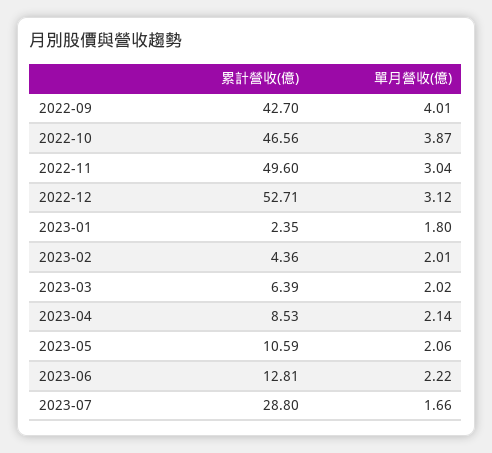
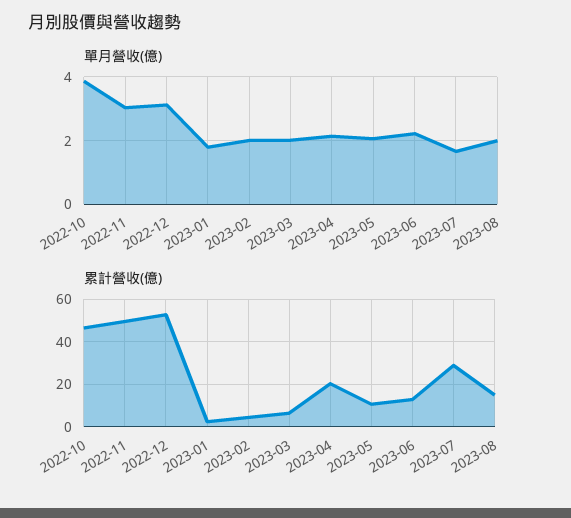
累計營收(億), 2022-09: 42.7 -> none
單月營收(億), 2022-09: 4.01 -> none
累計營收(億), 2023-04: 8.53 -> 20
單月營收(億), 2023-08: none -> 2
累計營收(億), 2023-08: none -> 15

